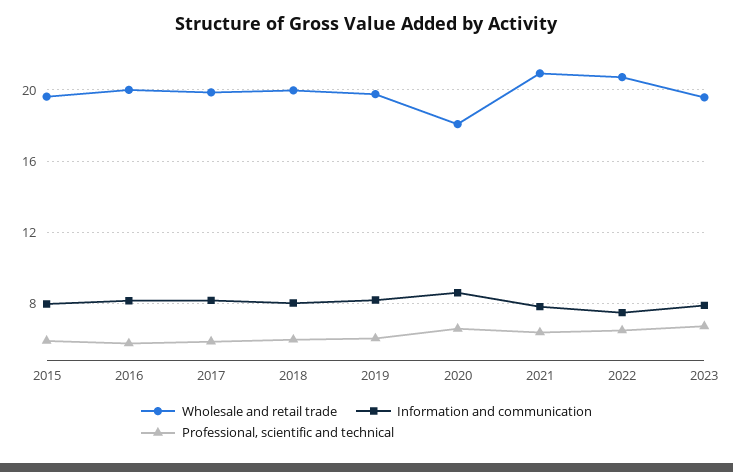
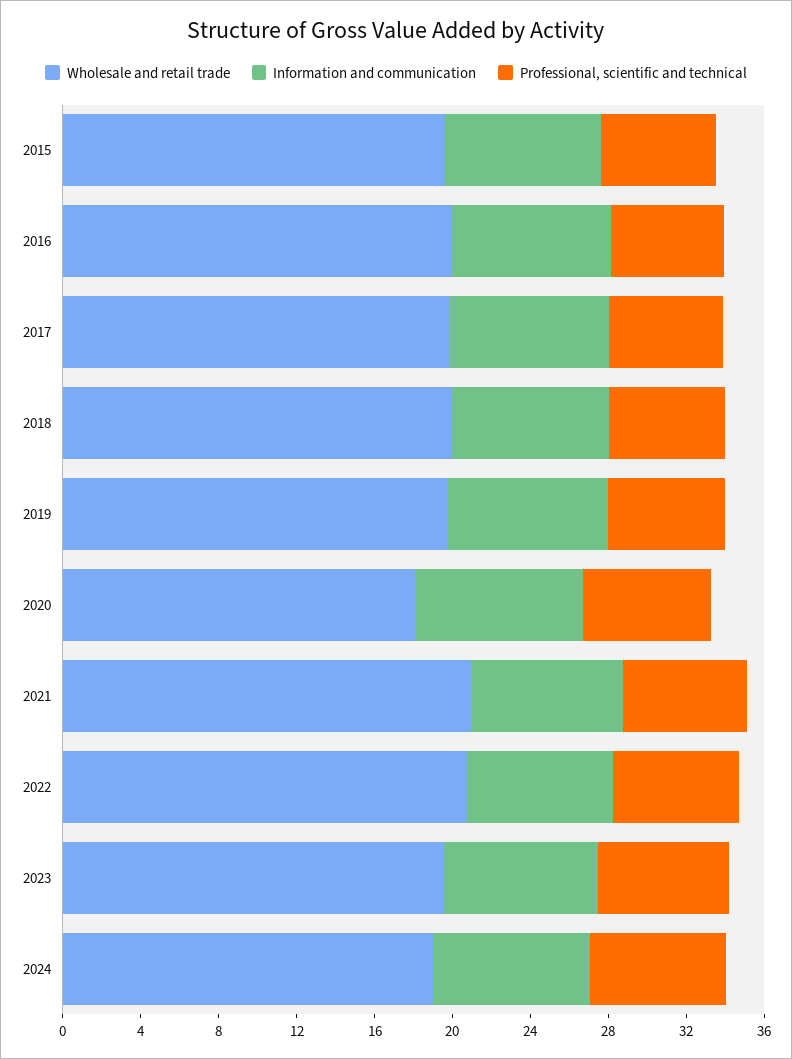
Wholesale and retail trade, 2024: none -> 19
Information and communication, 2024: none -> 8
Professional, scientific and technical, 2024: none -> 7

